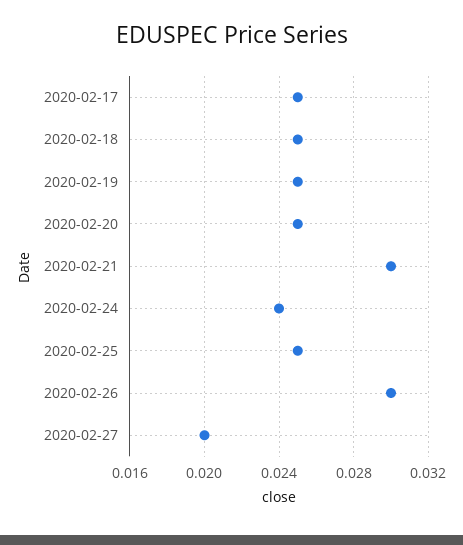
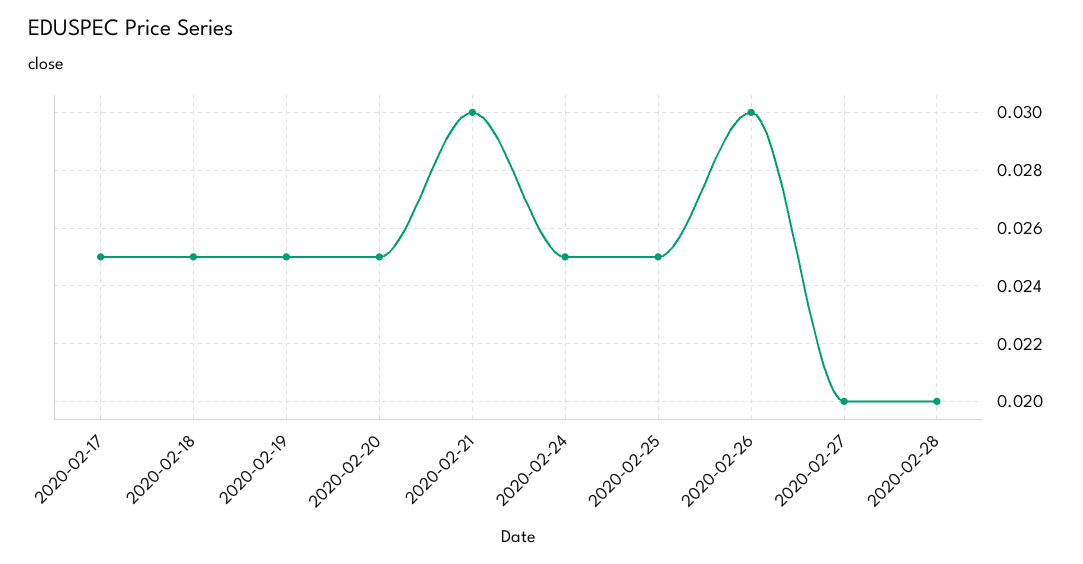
2020-02-24: 0.024 -> 0.025
2020-02-28: none -> 0.02

